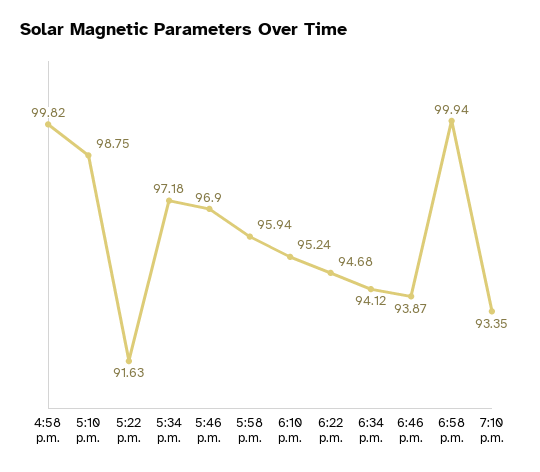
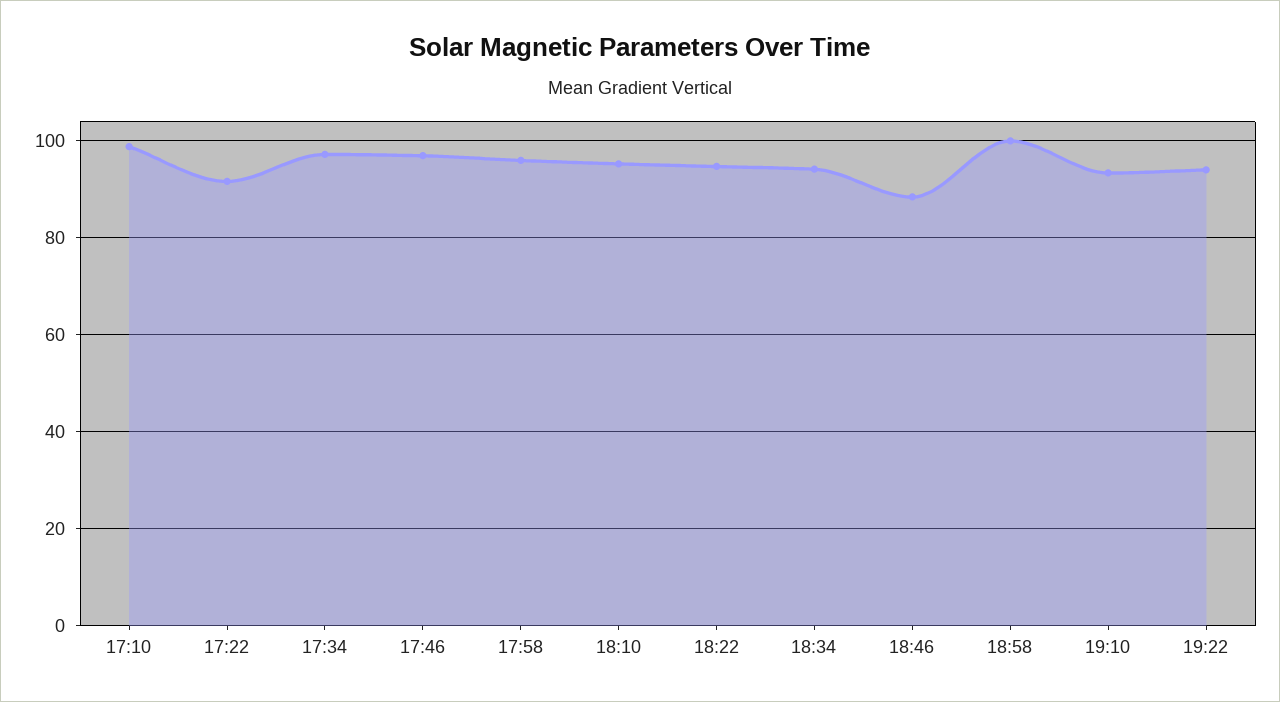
4:58 p.m.: 99.82 -> none
6:46 p.m.: 93.87 -> 88
19:22: none -> 94

